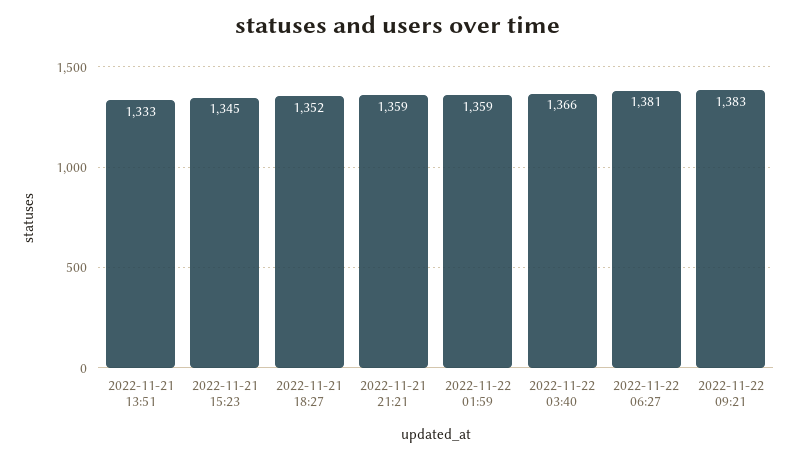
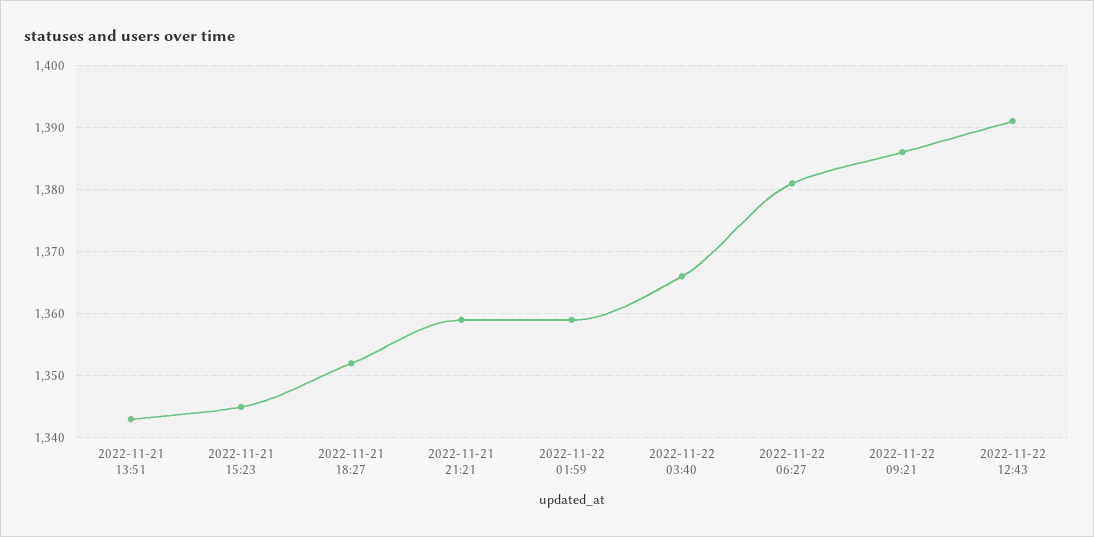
2022-11-21 13:51: 1333 -> 1343
2022-11-22 09:21: 1383 -> 1386
2022-11-22 12:43: none -> 1391

